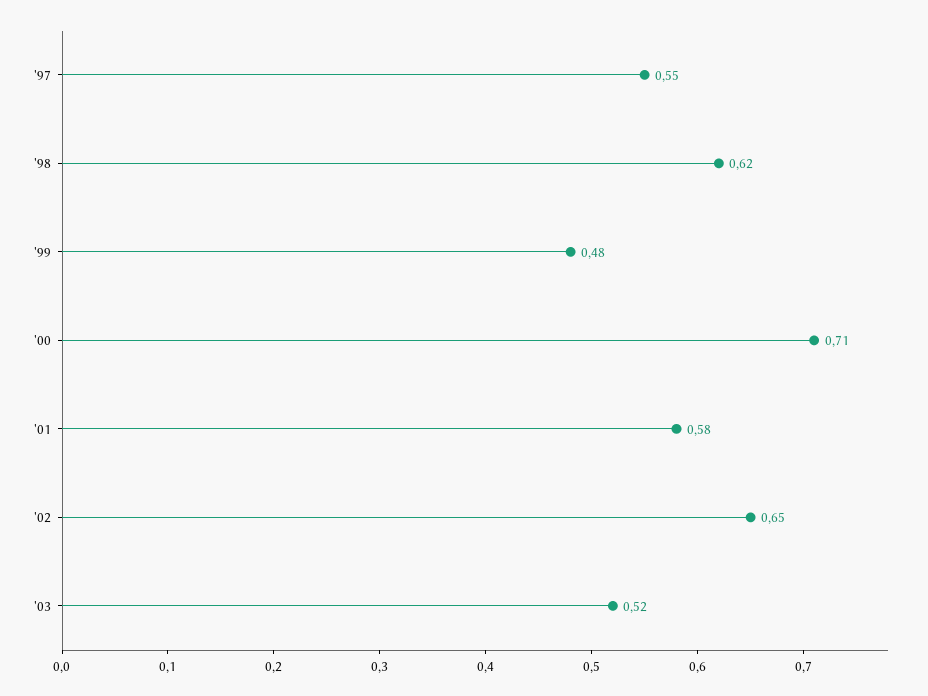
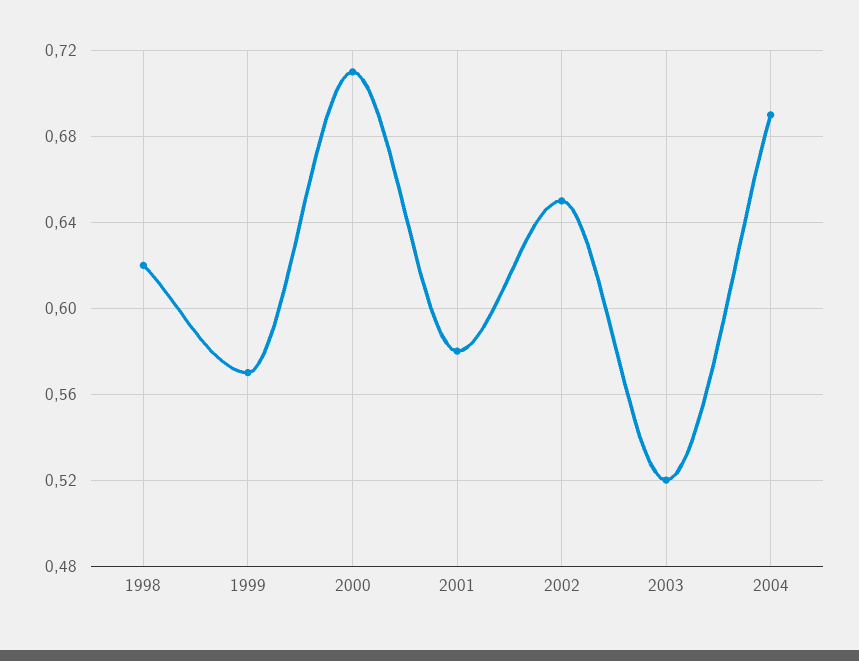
'97: 0.55 -> none
'99: 0.48 -> 0.57
2004: none -> 0.69

